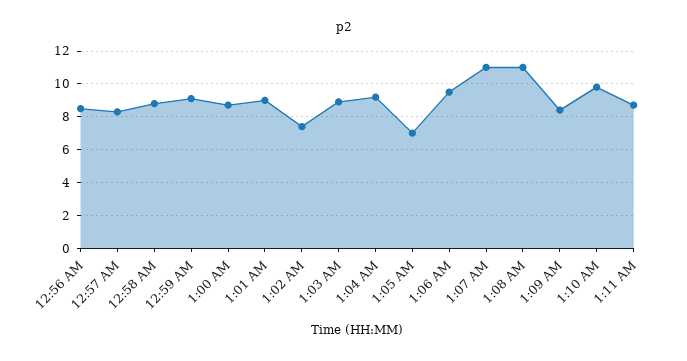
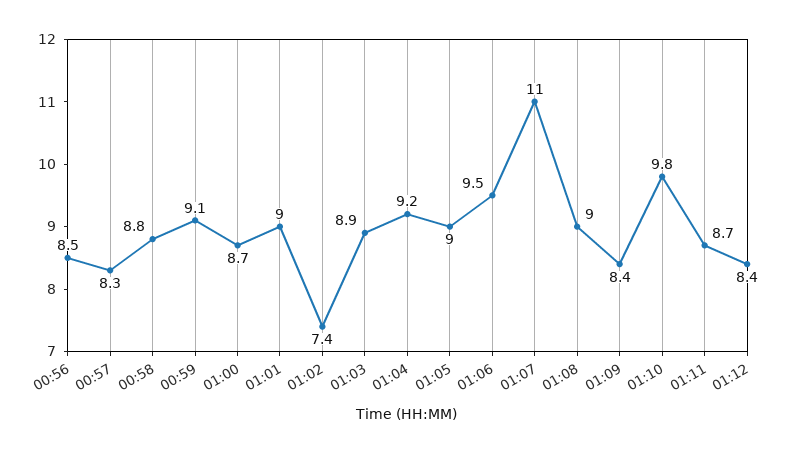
1:05 AM: 7 -> 9
1:08 AM: 11 -> 9
01:12: none -> 8.4

